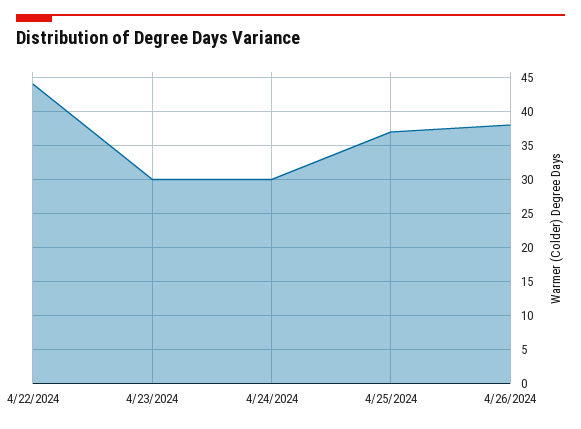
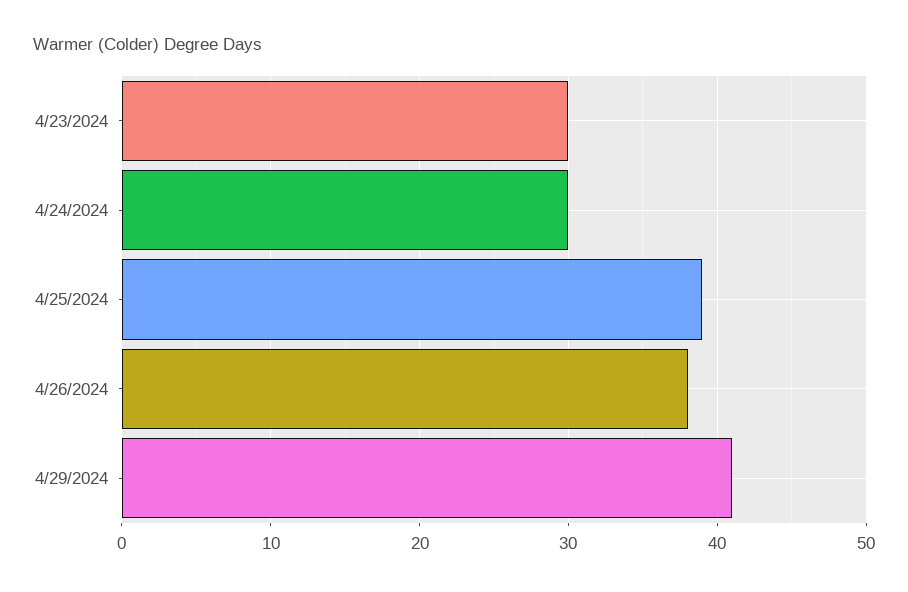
4/22/2024: 44 -> none
4/25/2024: 37 -> 39
4/29/2024: none -> 41

